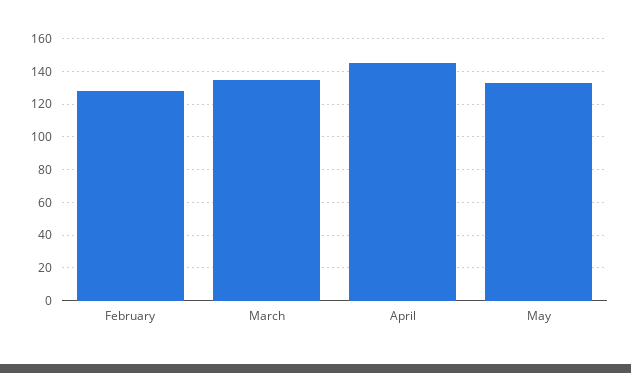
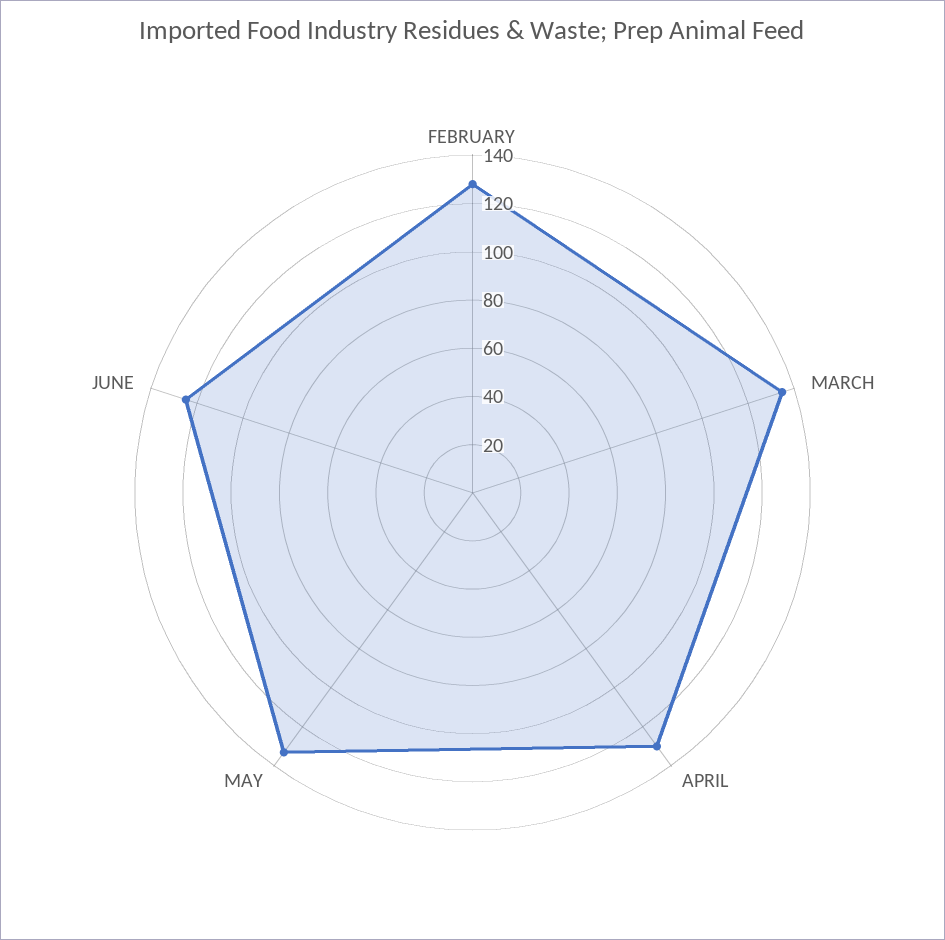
April: 145 -> 130
JUNE: none -> 125

